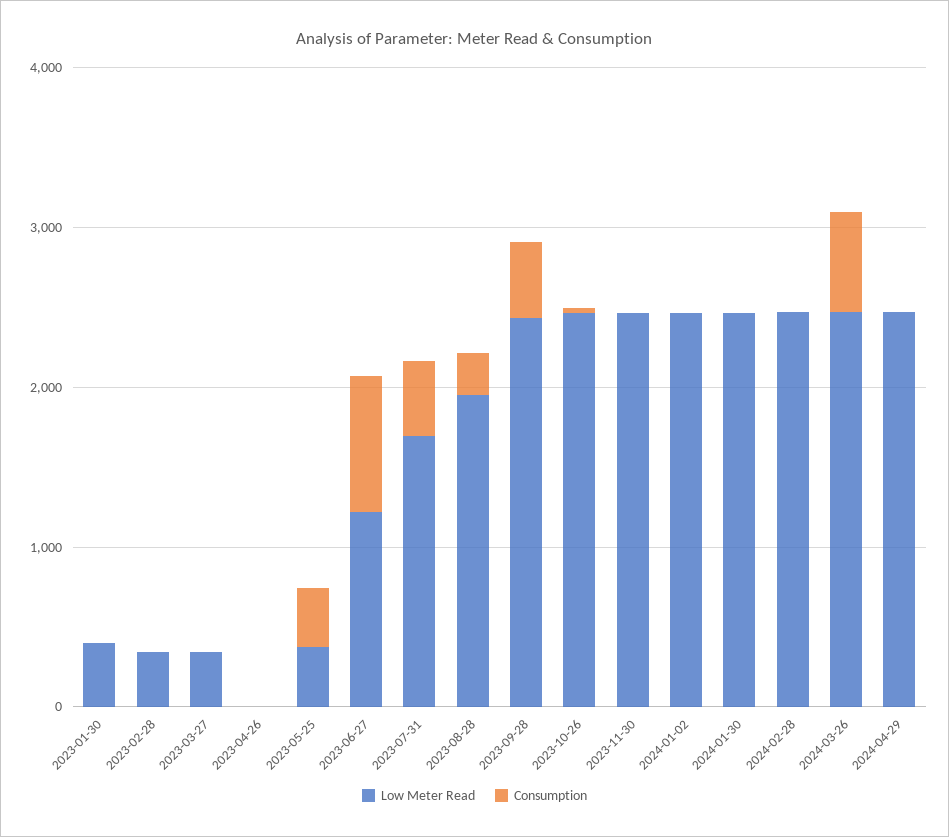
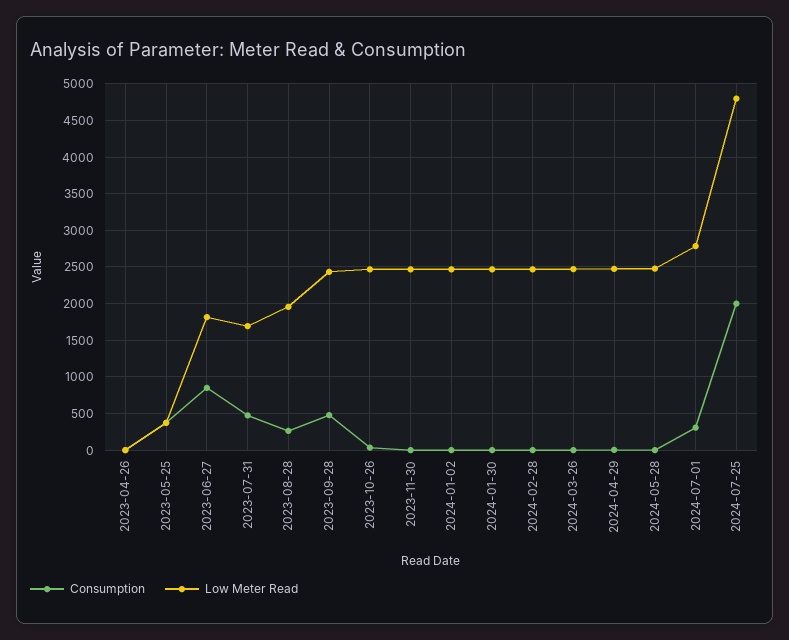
Low Meter Read, 2023-01-30: 400 -> none
Consumption, 2023-01-30: 0 -> none
Low Meter Read, 2023-02-28: 400 -> none
Consumption, 2023-02-28: 0 -> none
Low Meter Read, 2023-03-27: 400 -> none
Consumption, 2023-03-27: 0 -> none
Low Meter Read, 2023-06-27: 1200 -> 1800
Consumption, 2024-03-26: 600 -> 0
Consumption, 2024-05-28: none -> 0
Low Meter Read, 2024-05-28: none -> 2500
Consumption, 2024-07-01: none -> 300
Low Meter Read, 2024-07-01: none -> 2800
Consumption, 2024-07-25: none -> 2000
Low Meter Read, 2024-07-25: none -> 4800

